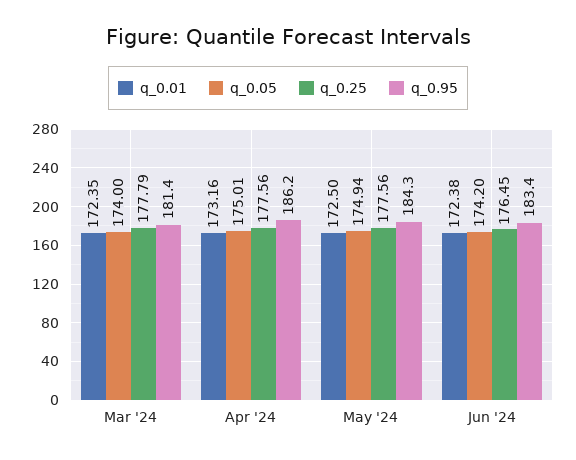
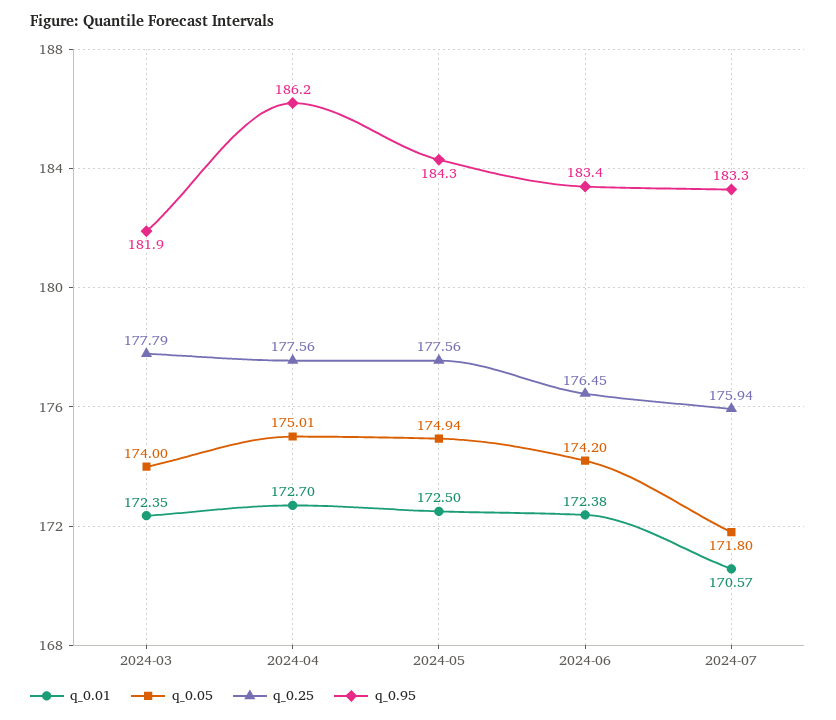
q_0.95, Mar '24: 181.4 -> 181.9
q_0.01, Apr '24: 173.16 -> 172.7
q_0.01, 2024-07: none -> 170.57
q_0.05, 2024-07: none -> 171.8
q_0.25, 2024-07: none -> 175.94
q_0.95, 2024-07: none -> 183.3

